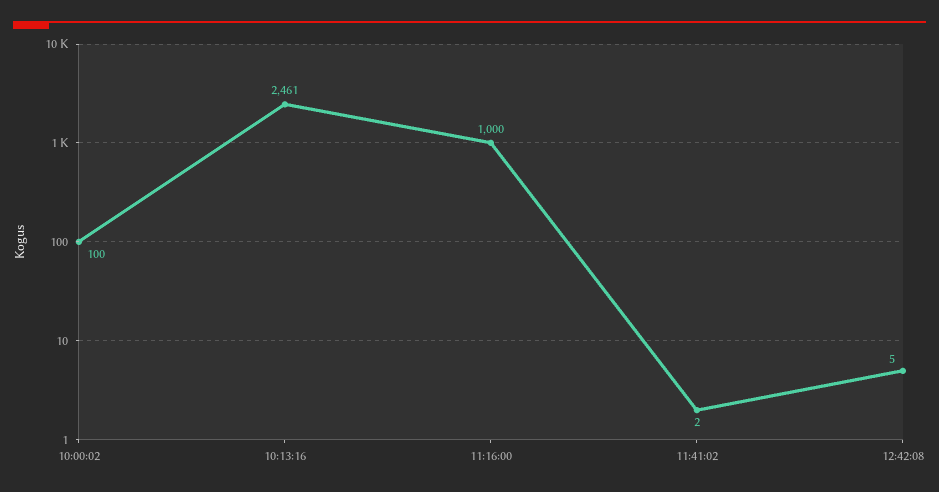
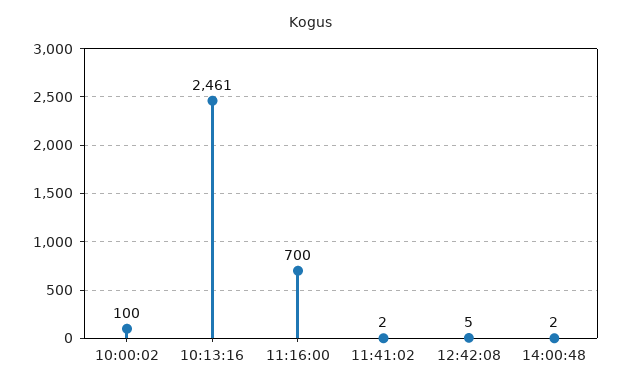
11:16:00: 1000 -> 700
14:00:48: none -> 2

